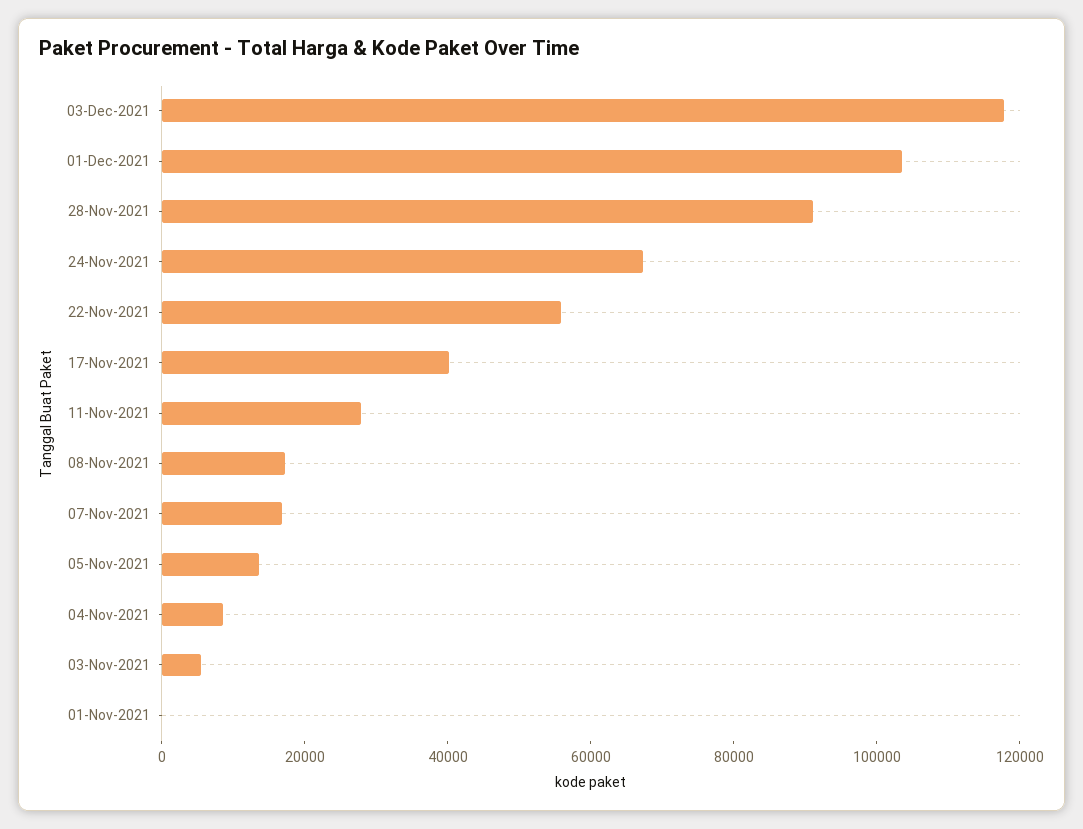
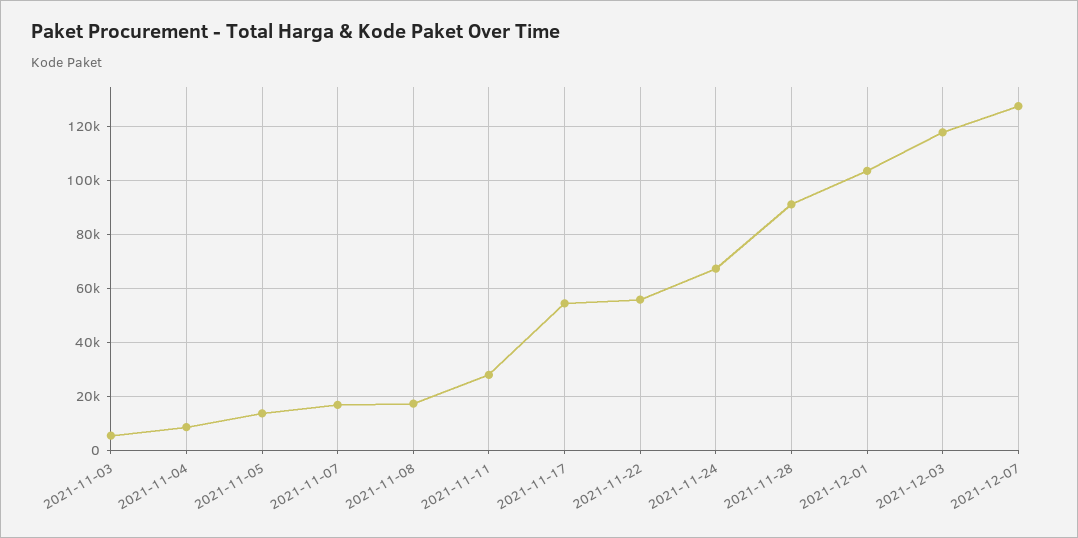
17-Nov-2021: 40000 -> 55000
01-Nov-2021: 0 -> none
2021-12-07: none -> 127500

